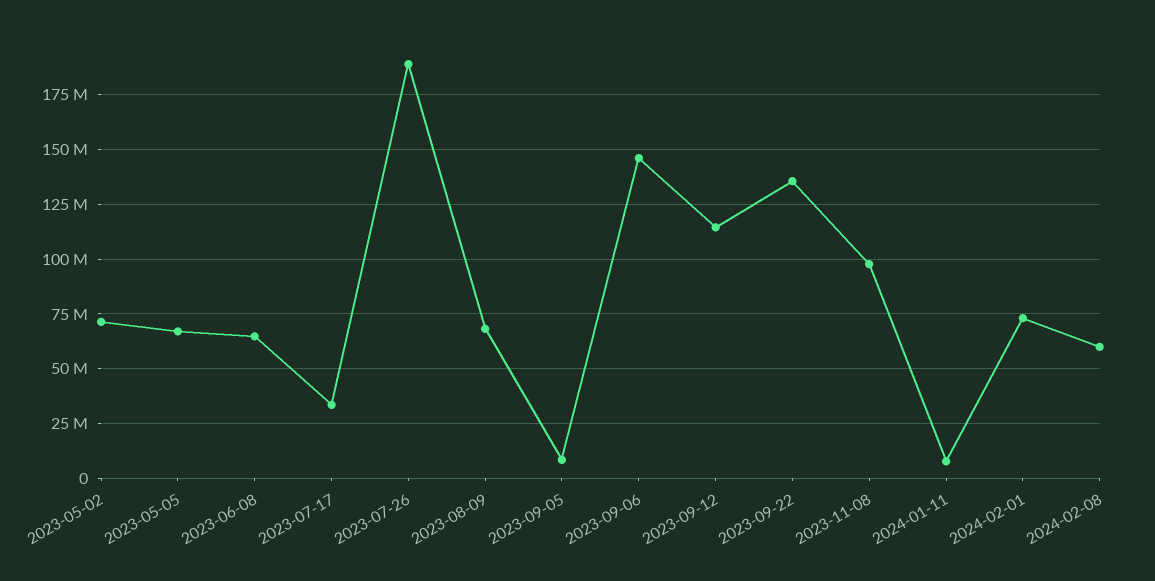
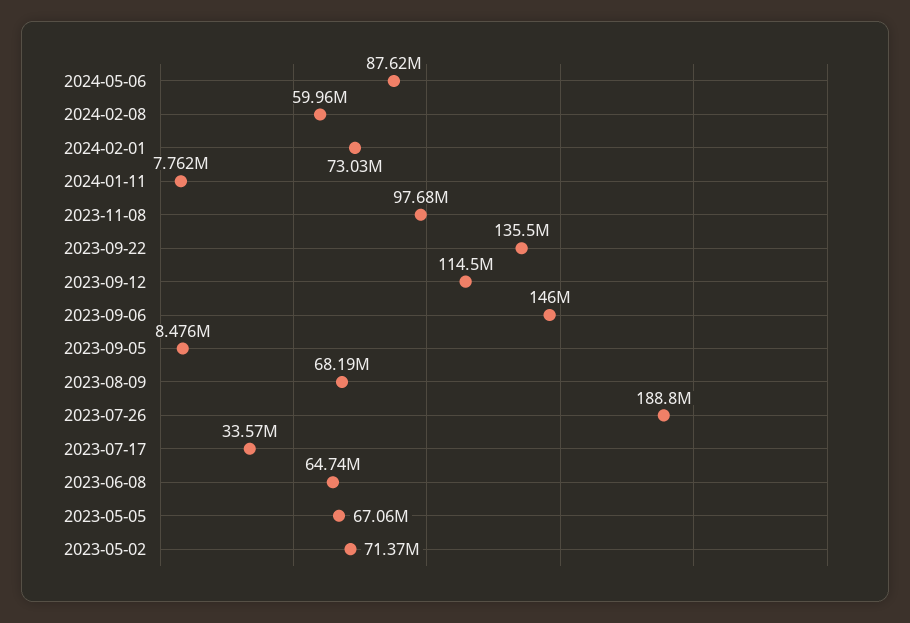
2024-05-06: none -> 87620000

